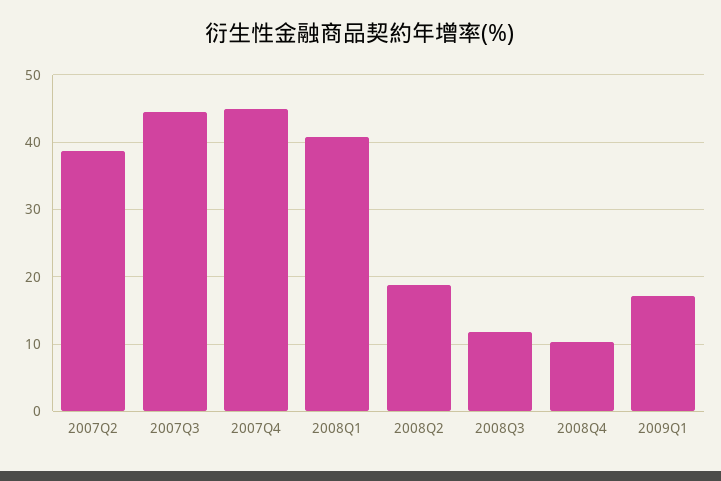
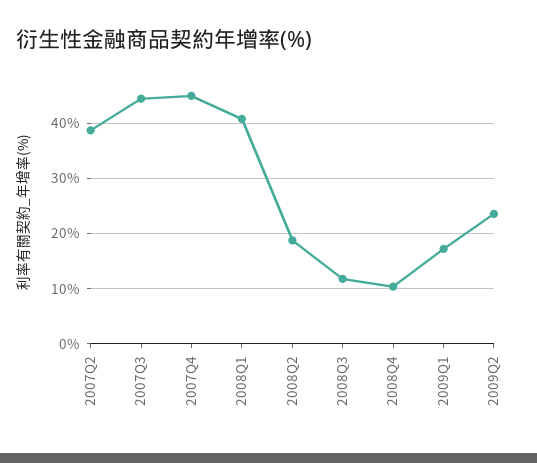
2009Q2: none -> 24

